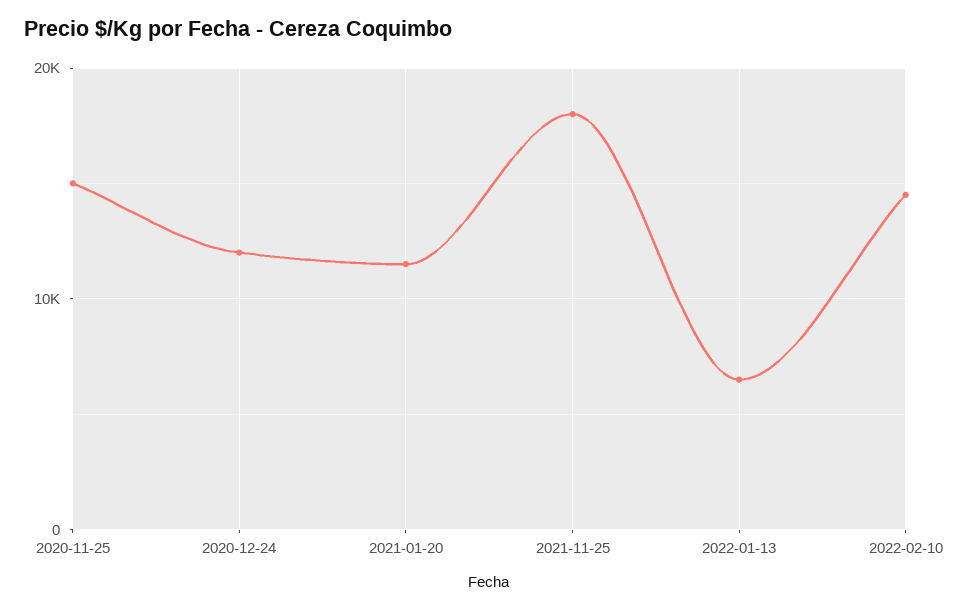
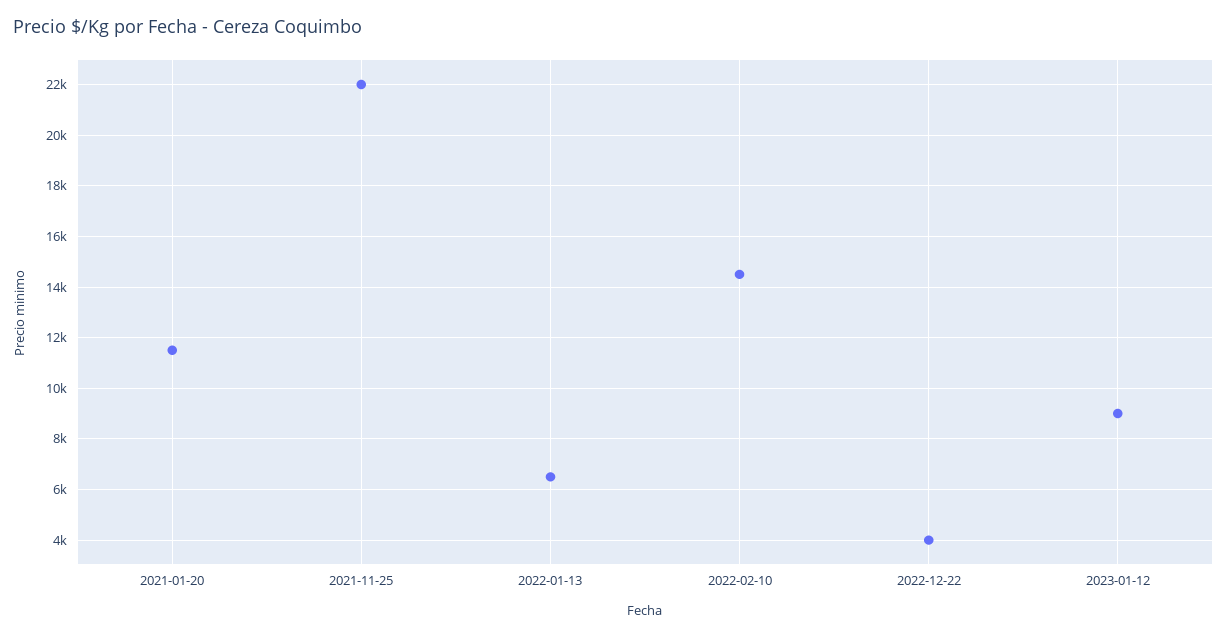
2020-11-25: 15000 -> none
2020-12-24: 12000 -> none
2021-11-25: 18000 -> 22000
2022-12-22: none -> 4000
2023-01-12: none -> 9000

